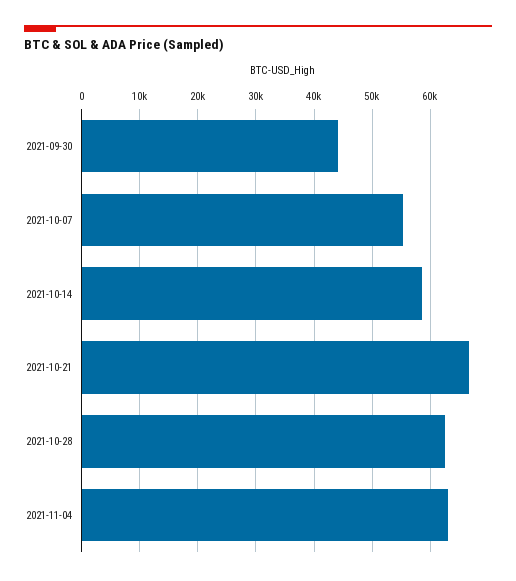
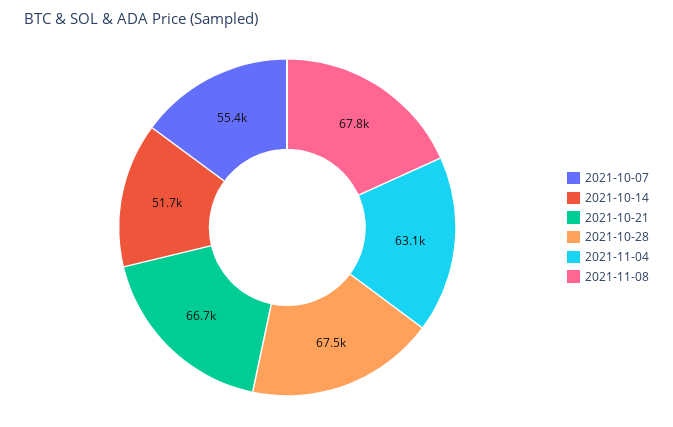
2021-09-30: 44000 -> none
2021-10-14: 58000 -> 51700
2021-10-28: 62000 -> 67500
2021-11-08: none -> 67800

